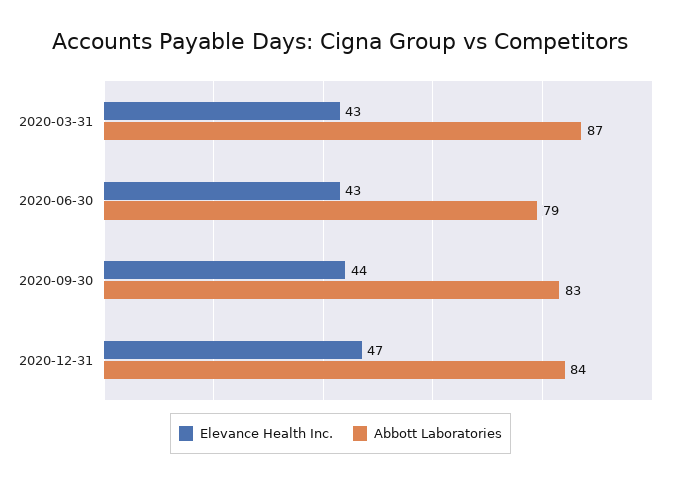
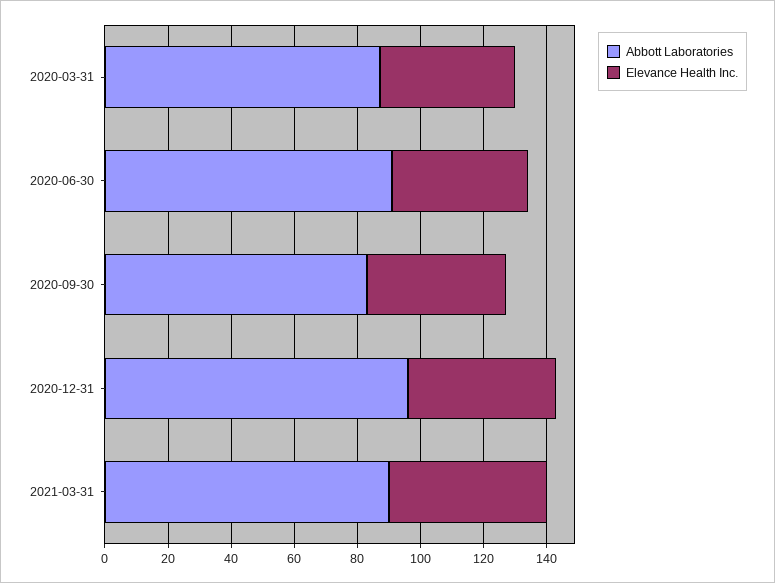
Abbott Laboratories, 2020-06-30: 79 -> 90
Abbott Laboratories, 2020-12-31: 84 -> 95
Abbott Laboratories, 2021-03-31: none -> 90
Elevance Health Inc., 2021-03-31: none -> 50

